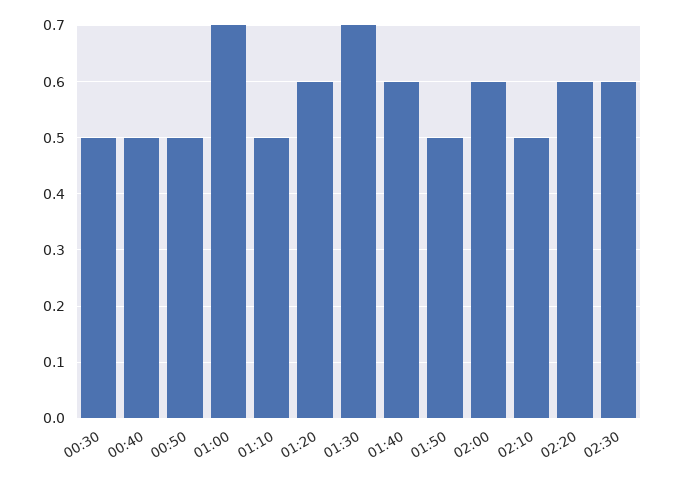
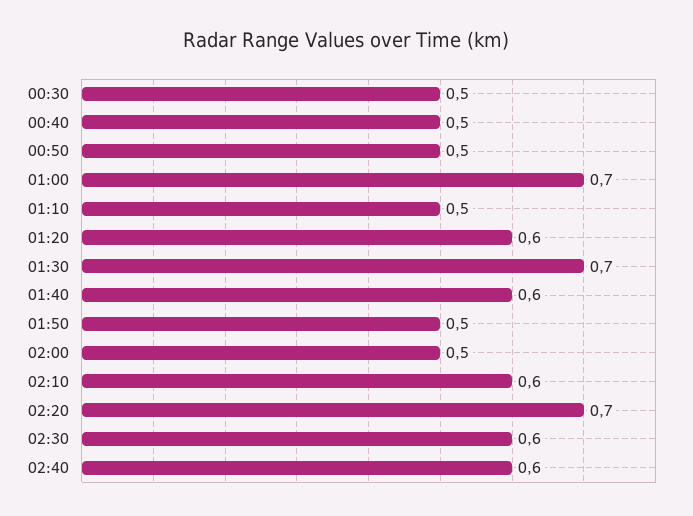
02:00: 0.6 -> 0.5
02:10: 0.5 -> 0.6
02:20: 0.6 -> 0.7
02:40: none -> 0.6

